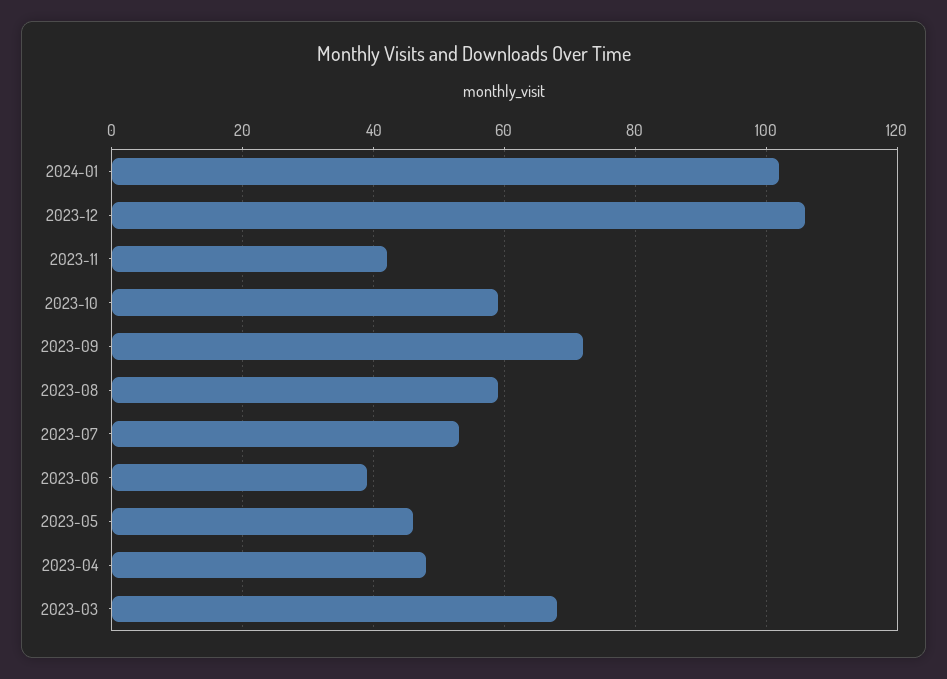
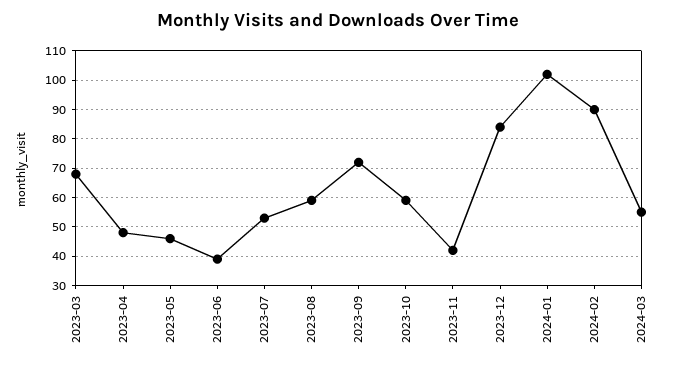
2023-12: 105 -> 85
2024-02: none -> 90
2024-03: none -> 55

